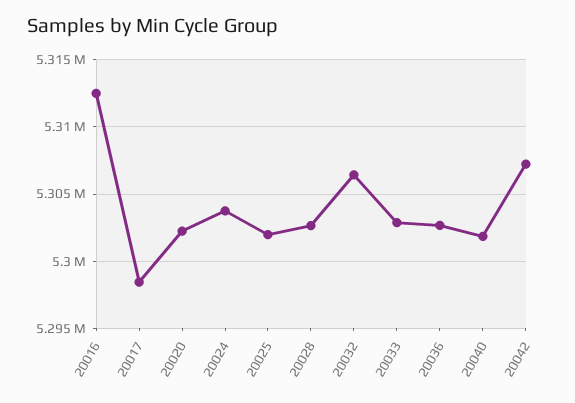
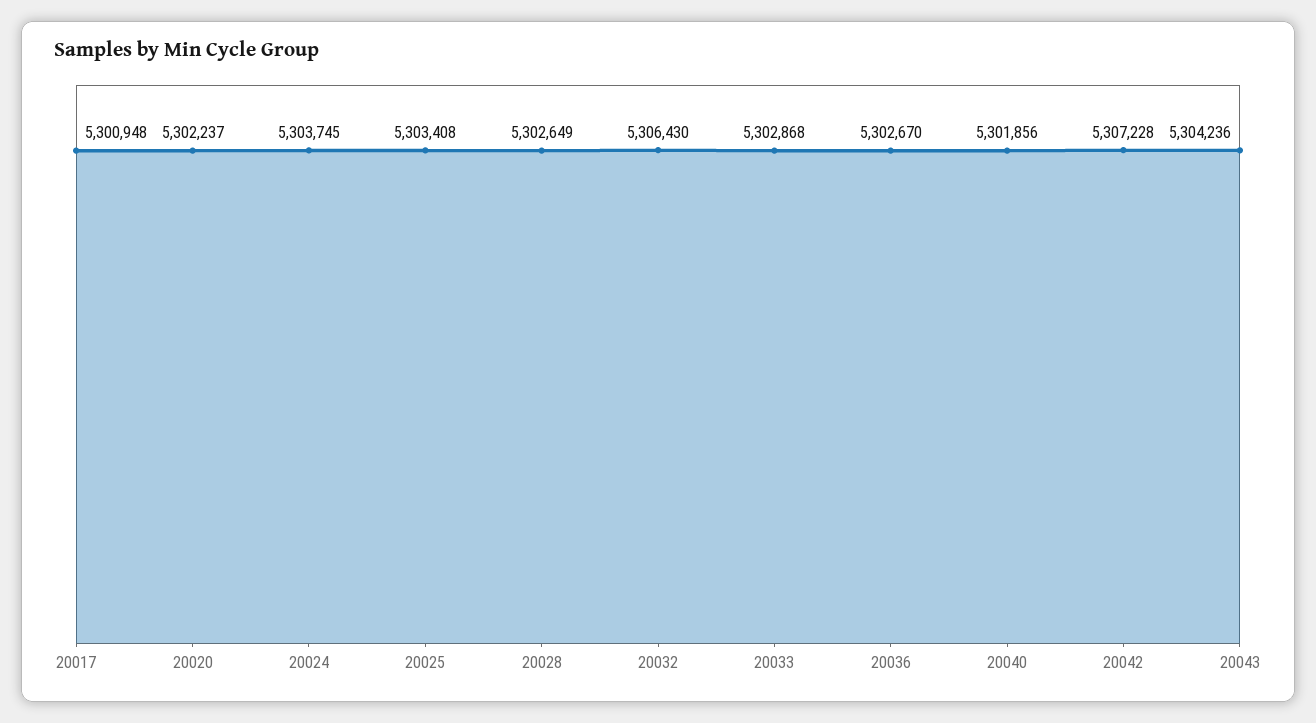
20016: 5312500 -> none
20017: 5298500 -> 5300948
20025: 5302000 -> 5303408
20043: none -> 5304236

